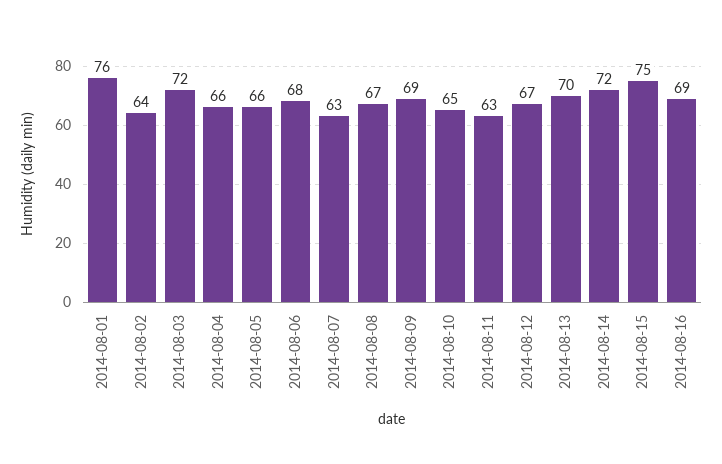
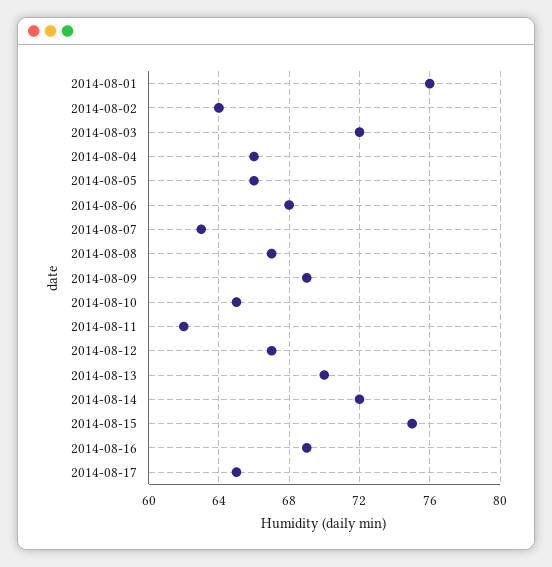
2014-08-11: 63 -> 62
2014-08-17: none -> 65

